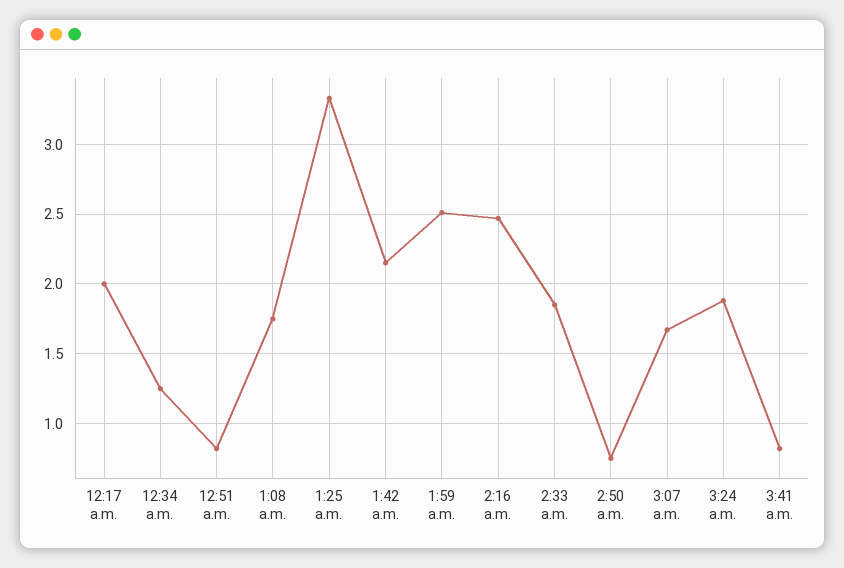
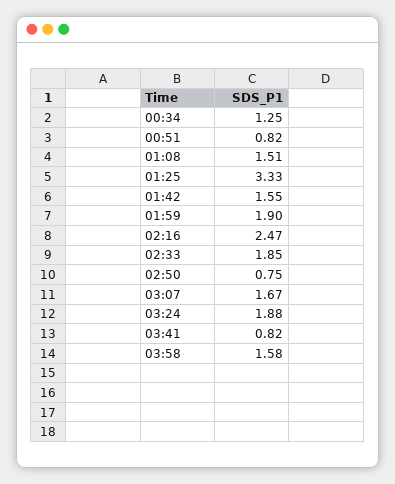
12:17 a.m.: 2 -> none
1:08 a.m.: 1.75 -> 1.51
1:42 a.m.: 2.15 -> 1.55
1:59 a.m.: 2.5 -> 1.9
03:58: none -> 1.58

